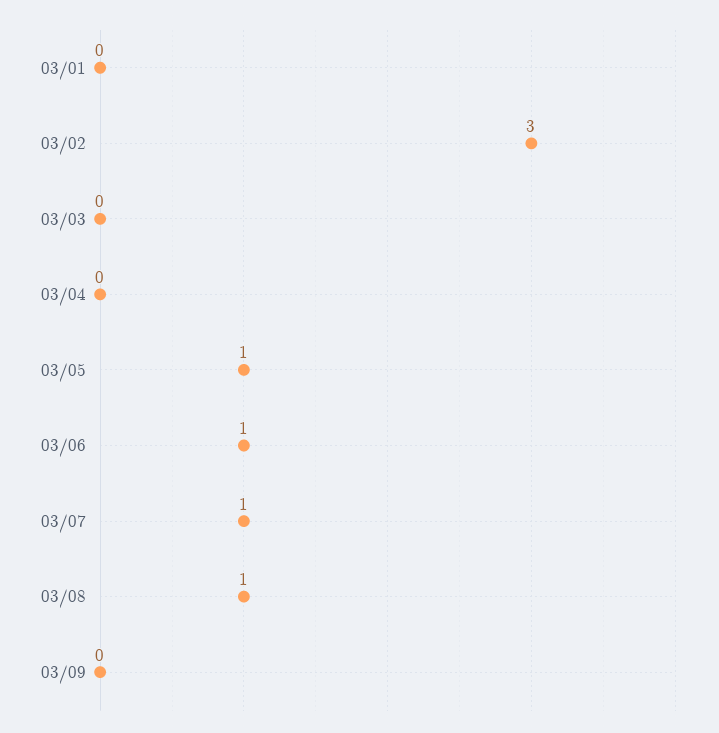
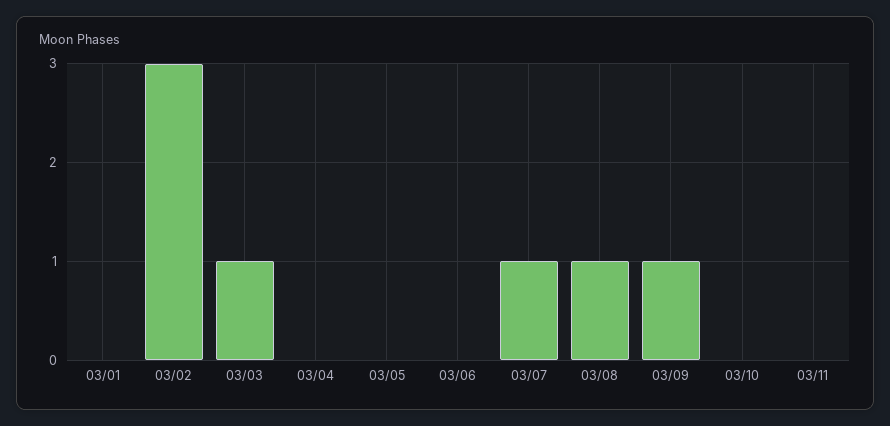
03/03: 0 -> 1
03/05: 1 -> 0
03/06: 1 -> 0
03/09: 0 -> 1
03/10: none -> 0
03/11: none -> 0

